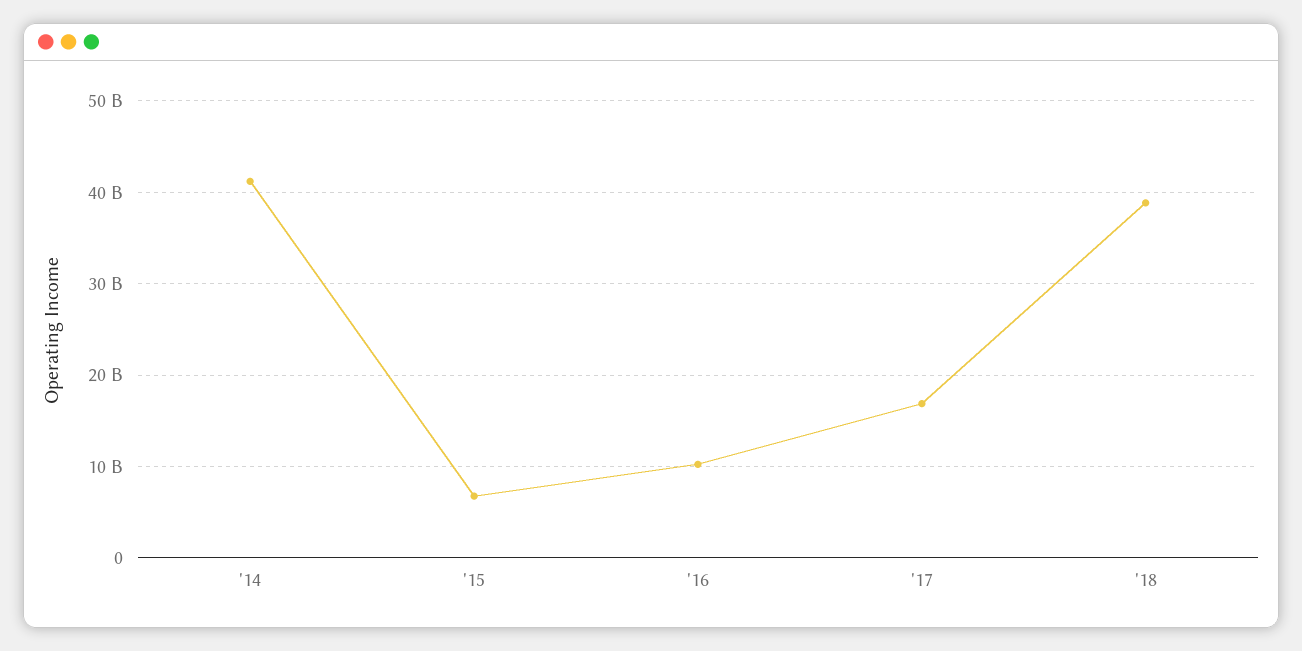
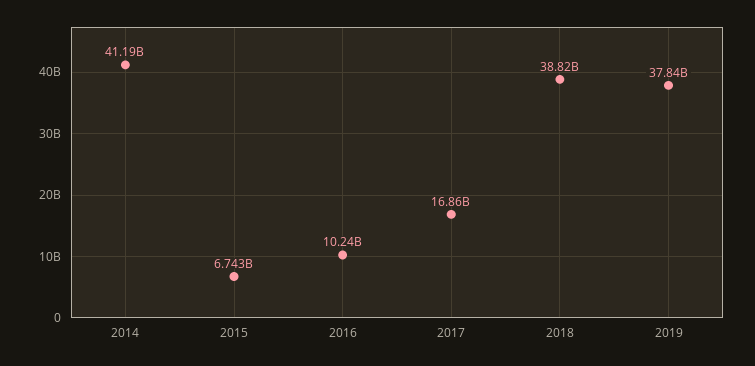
2019: none -> 37840000000

